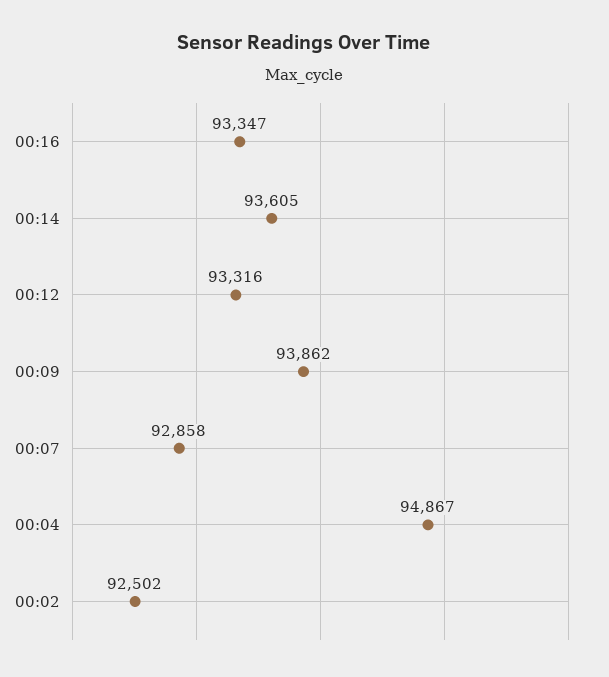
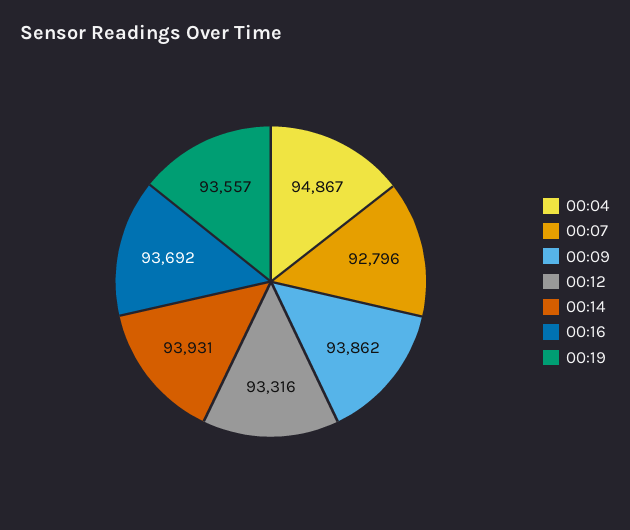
00:16: 93347 -> 93692
00:14: 93605 -> 93931
00:07: 92858 -> 92796
00:02: 92502 -> none
00:19: none -> 93557

